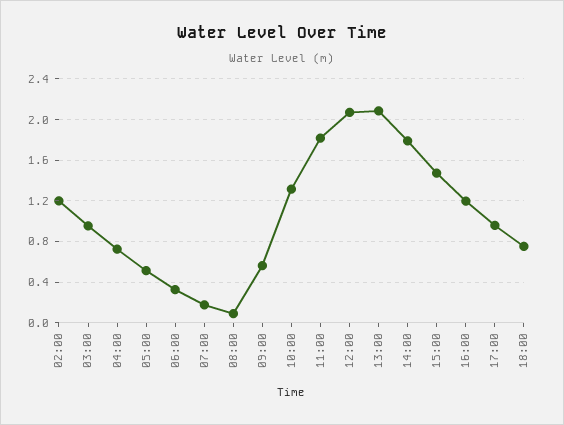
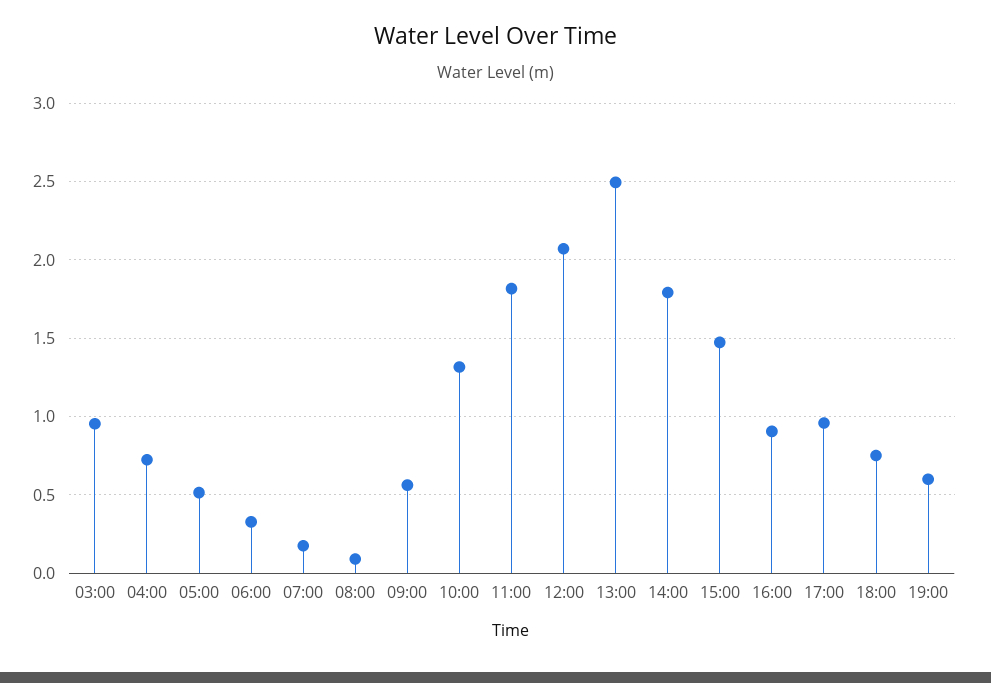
02:00: 1.2 -> none
13:00: 2.1 -> 2.5
16:00: 1.2 -> 0.9
19:00: none -> 0.6

